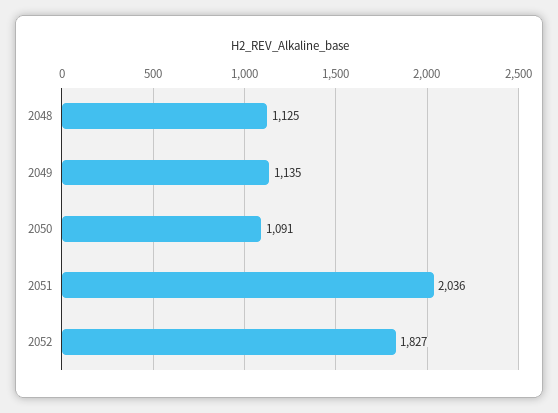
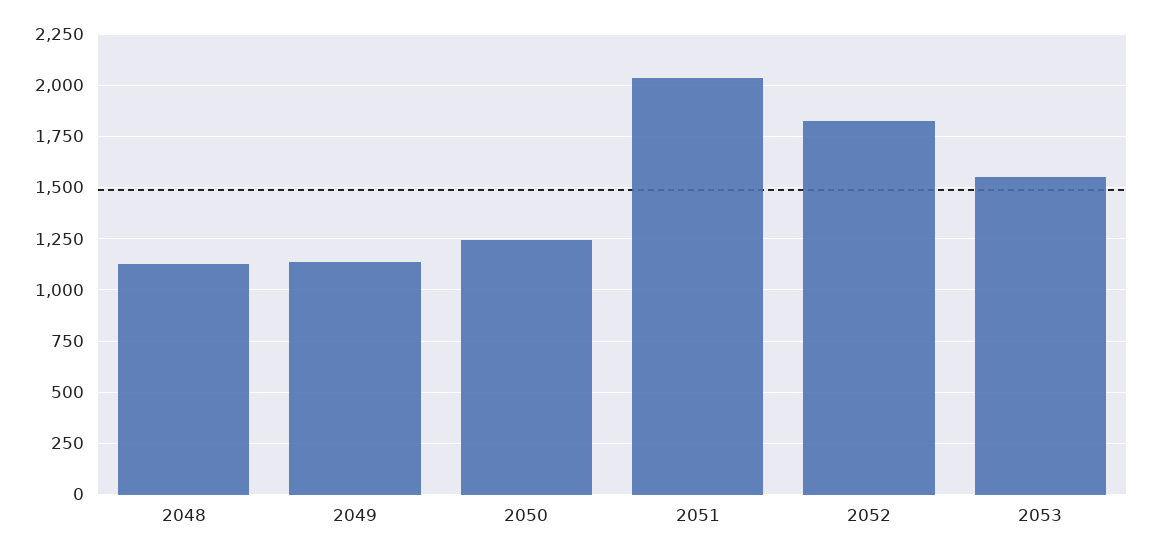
2050: 1091 -> 1250
2053: none -> 1550

